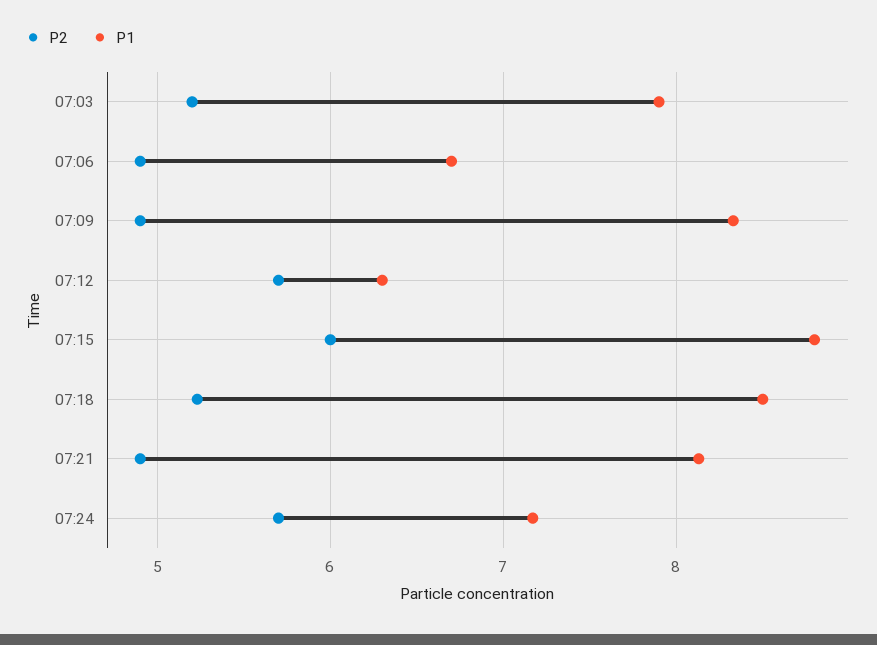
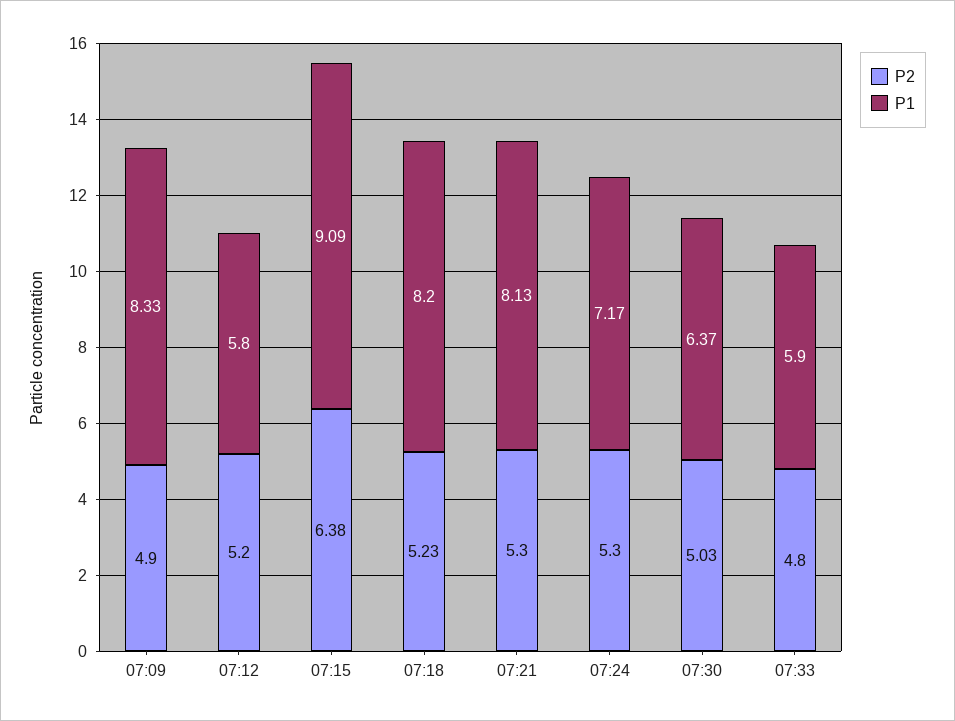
P2, 07:03: 5.2 -> none
P1, 07:03: 7.9 -> none
P2, 07:06: 4.9 -> none
P1, 07:06: 6.7 -> none
P2, 07:12: 5.7 -> 5.2
P1, 07:12: 6.3 -> 5.8
P2, 07:15: 6 -> 6.38
P1, 07:15: 8.8 -> 9.09
P1, 07:18: 8.5 -> 8.2
P2, 07:21: 4.9 -> 5.3
P2, 07:24: 5.7 -> 5.3
P2, 07:30: none -> 5.03
P1, 07:30: none -> 6.37
P2, 07:33: none -> 4.8
P1, 07:33: none -> 5.9

